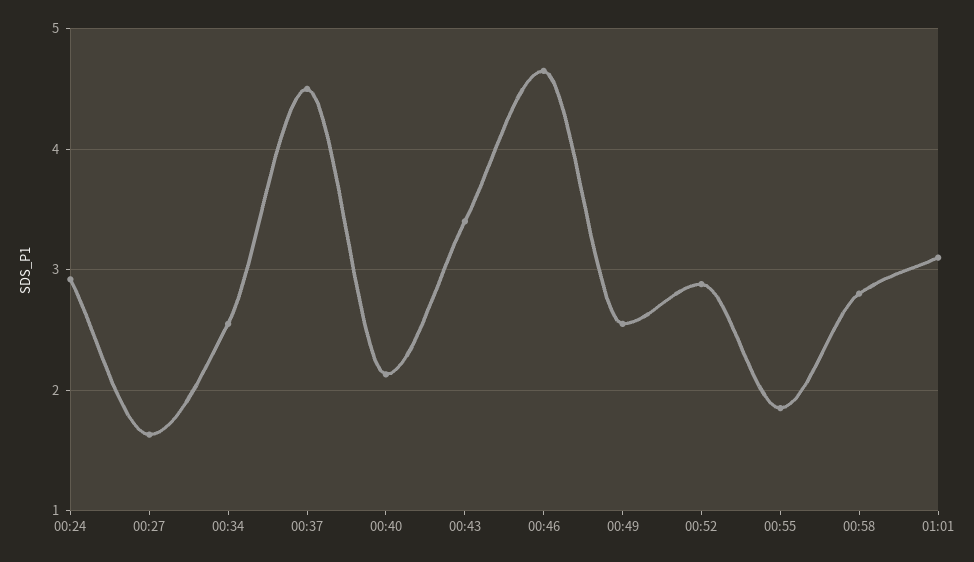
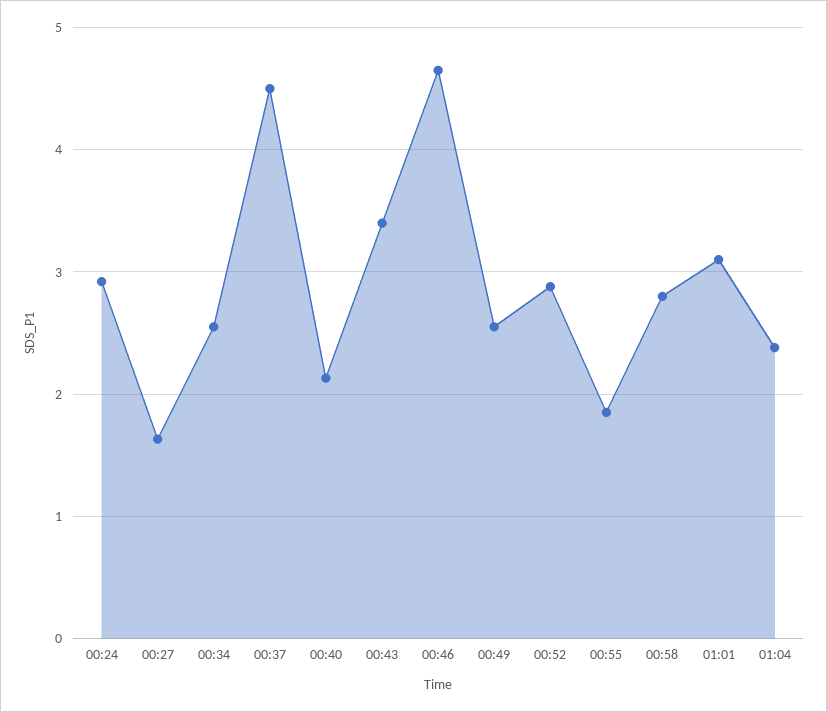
01:04: none -> 2.4

